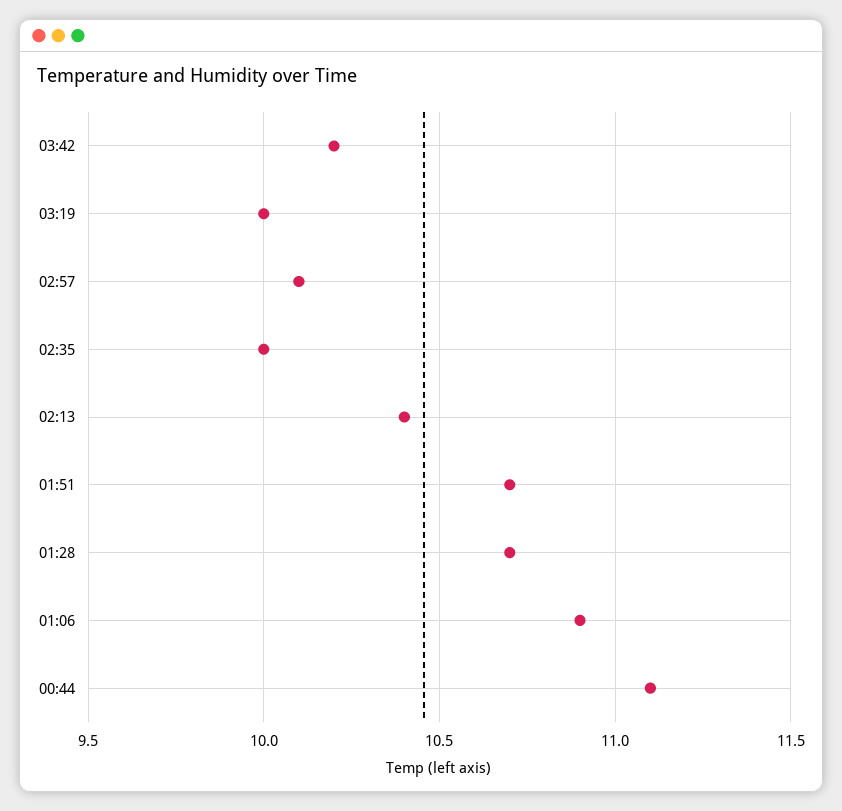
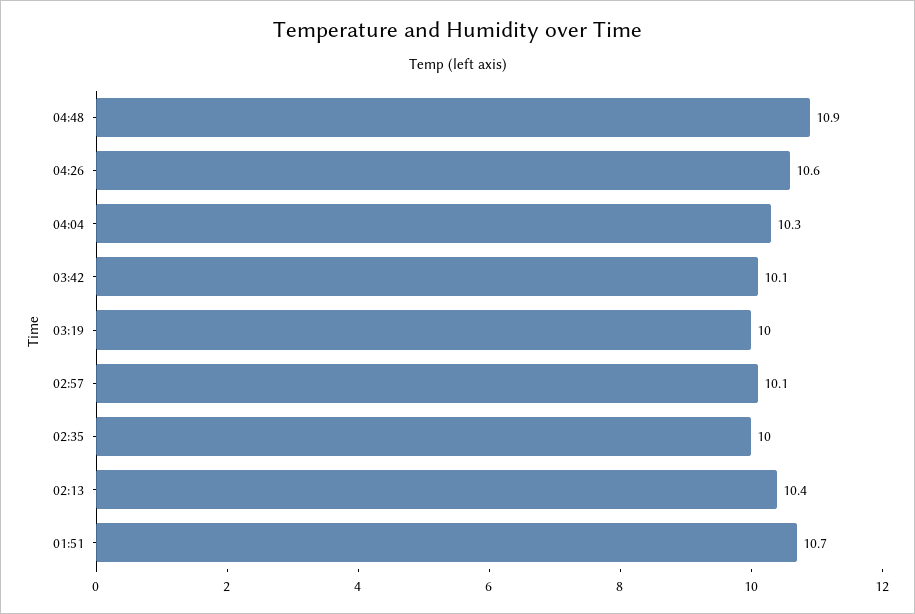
03:42: 10.2 -> 10.1
01:28: 10.7 -> none
01:06: 10.9 -> none
00:44: 11.1 -> none
04:48: none -> 10.9
04:26: none -> 10.6
04:04: none -> 10.3

